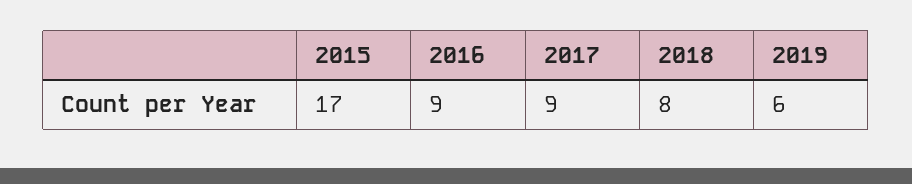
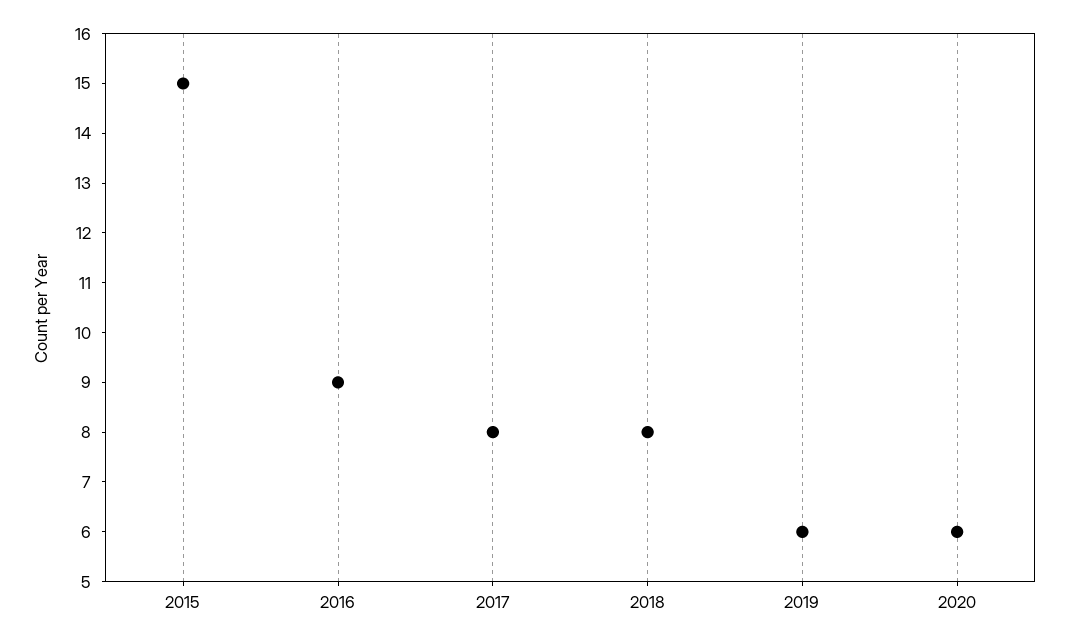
2015: 17 -> 15
2017: 9 -> 8
2020: none -> 6

